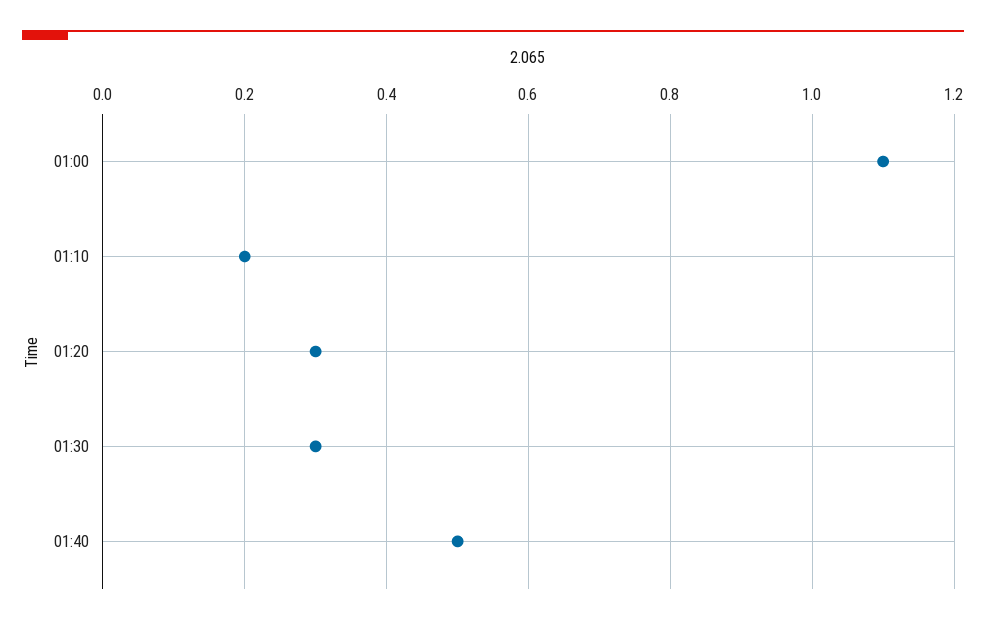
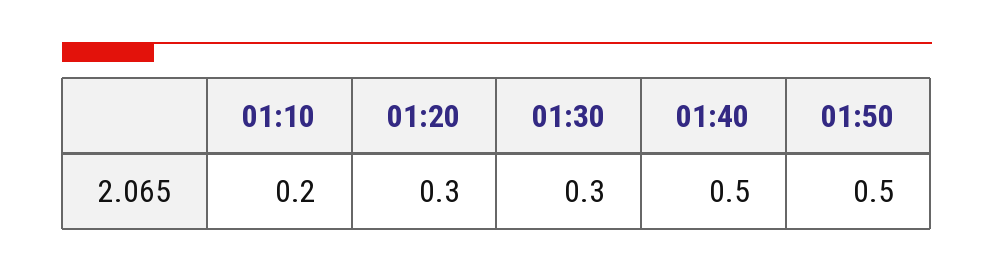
01:00: 1.1 -> none
01:50: none -> 0.5

